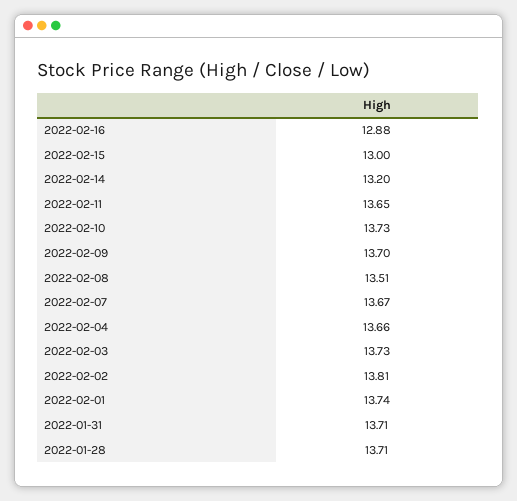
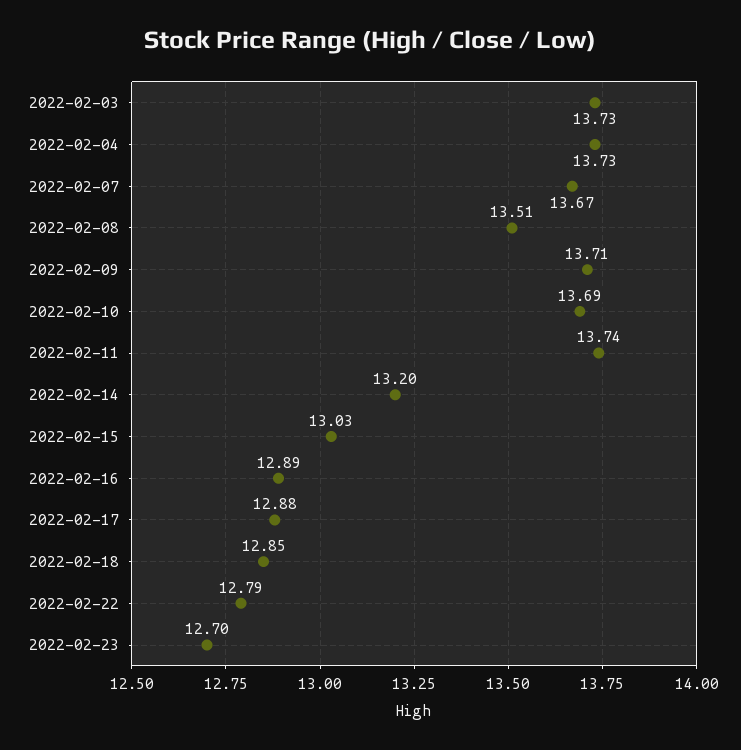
2022-02-16: 12.88 -> 12.89
2022-02-15: 13 -> 13.03
2022-02-11: 13.65 -> 13.74
2022-02-10: 13.73 -> 13.69
2022-02-09: 13.7 -> 13.71
2022-02-04: 13.66 -> 13.73
2022-02-02: 13.81 -> none
2022-02-01: 13.74 -> none
2022-01-31: 13.71 -> none
2022-01-28: 13.71 -> none
2022-02-17: none -> 12.88
2022-02-18: none -> 12.85
2022-02-22: none -> 12.79
2022-02-23: none -> 12.7

